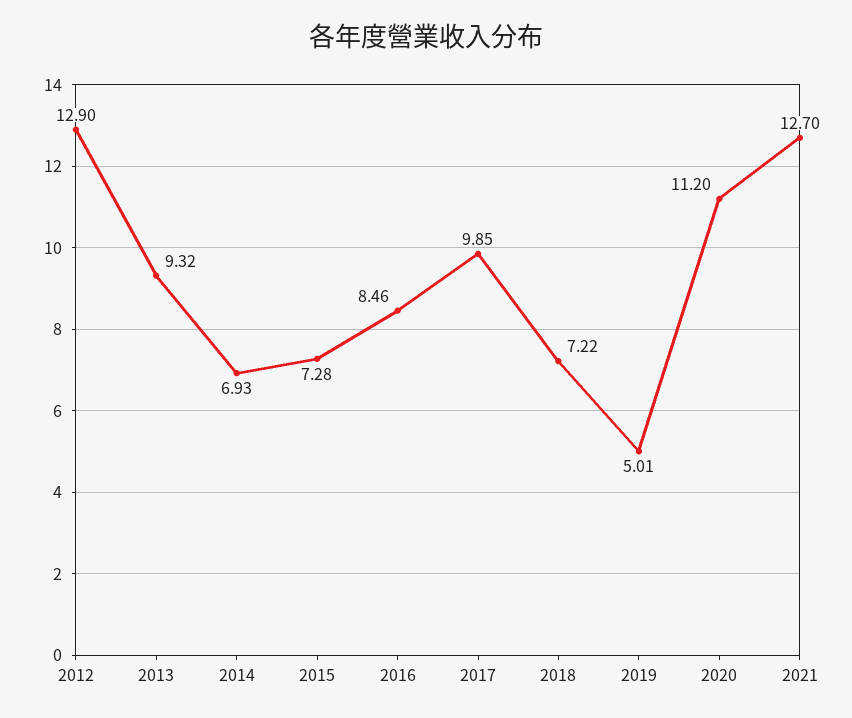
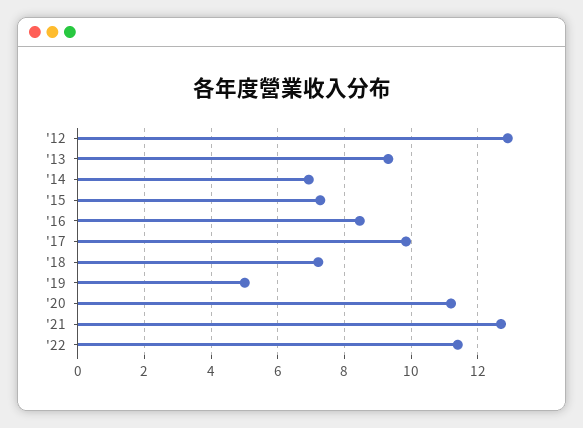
'22: none -> 11.4

